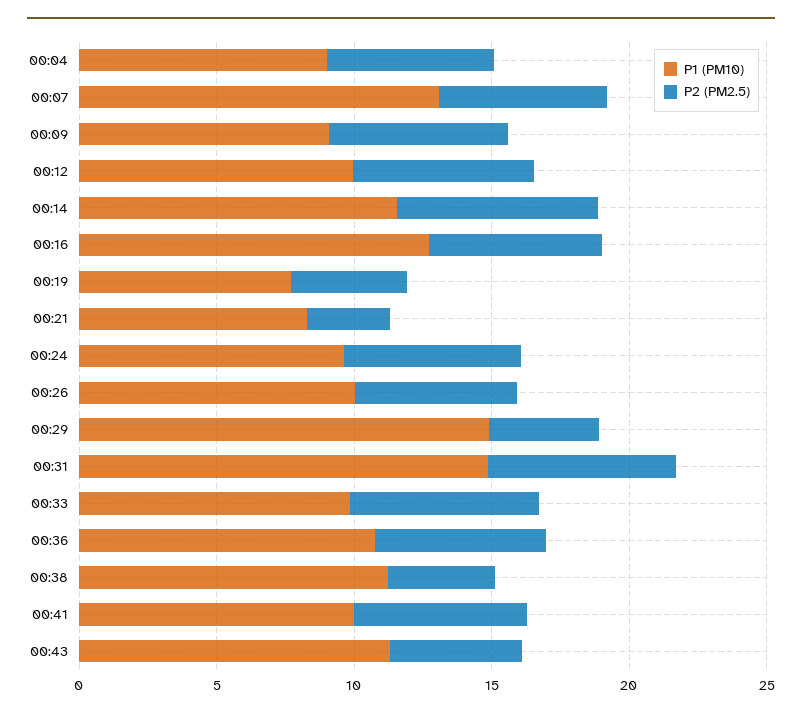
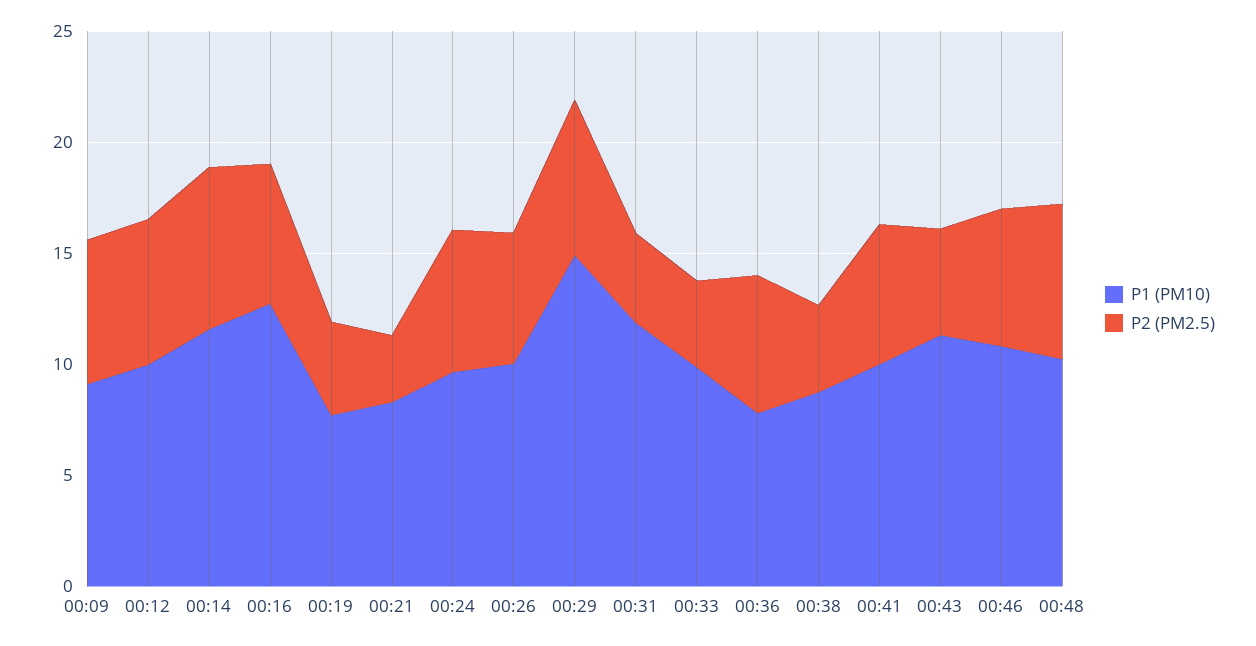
P1 (PM10), 00:04: 9 -> none
P2 (PM2.5), 00:04: 6 -> none
P1 (PM10), 00:07: 13 -> none
P2 (PM2.5), 00:07: 6 -> none
P2 (PM2.5), 00:29: 4 -> 7
P1 (PM10), 00:31: 15 -> 12
P2 (PM2.5), 00:31: 7 -> 4
P2 (PM2.5), 00:33: 7 -> 4
P1 (PM10), 00:36: 11 -> 8
P1 (PM10), 00:38: 11 -> 9
P1 (PM10), 00:46: none -> 11
P2 (PM2.5), 00:46: none -> 6
P1 (PM10), 00:48: none -> 10
P2 (PM2.5), 00:48: none -> 7

